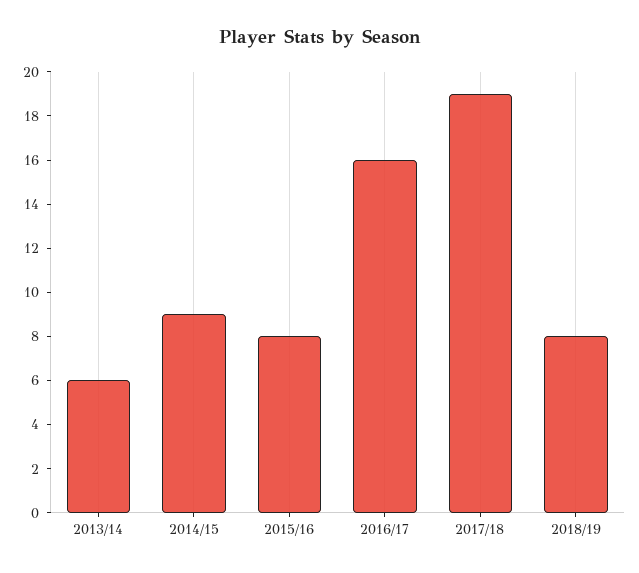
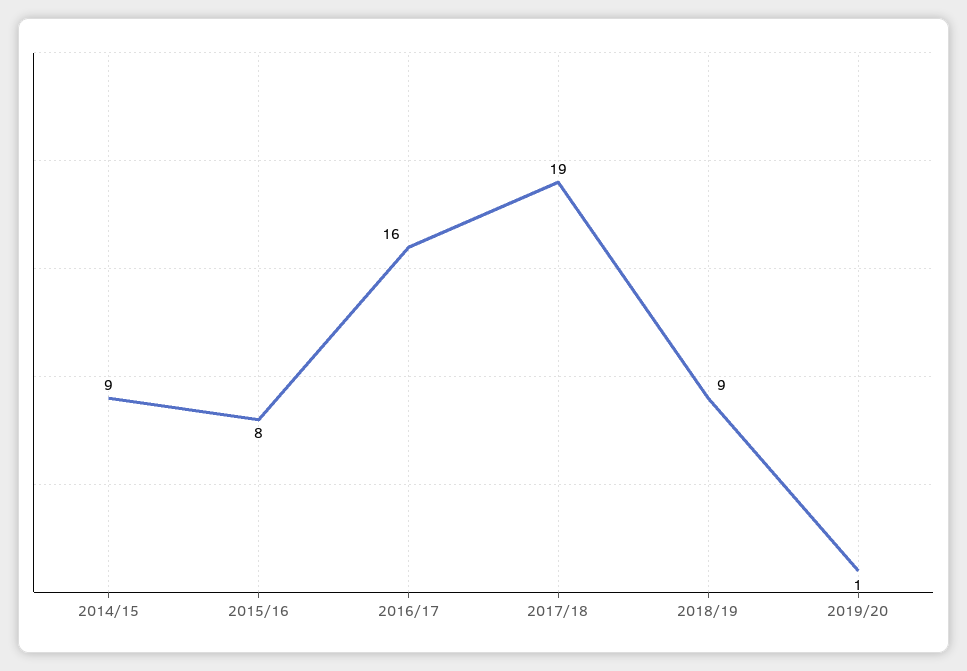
2013/14: 6 -> none
2018/19: 8 -> 9
2019/20: none -> 1

